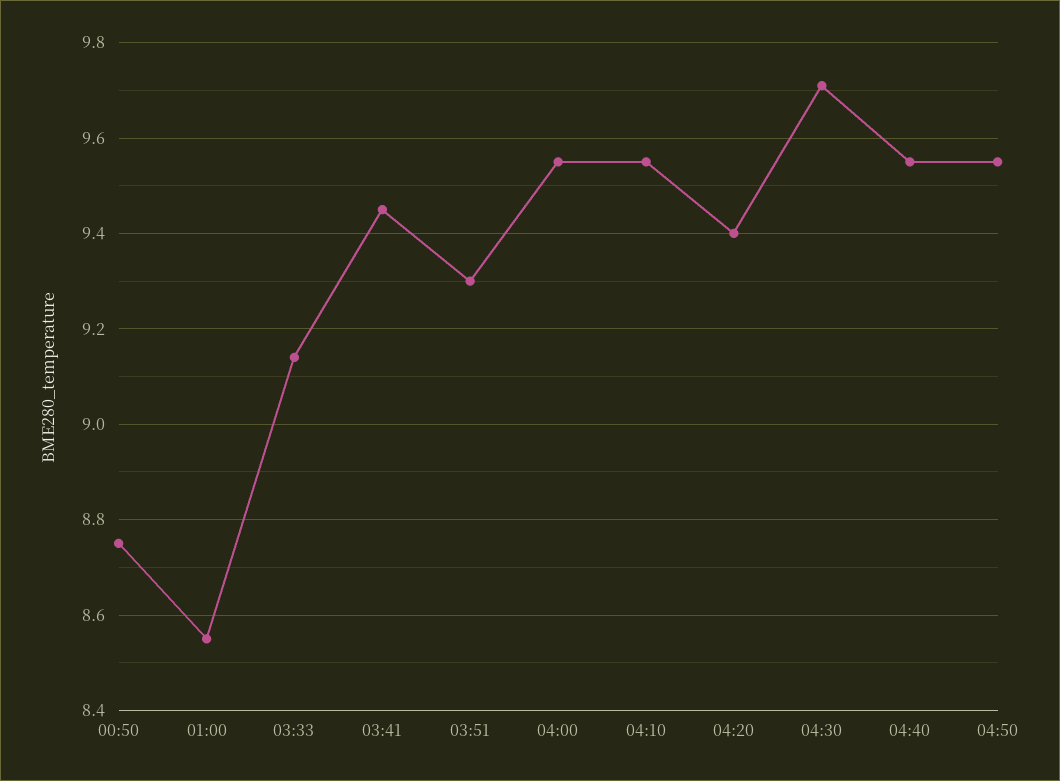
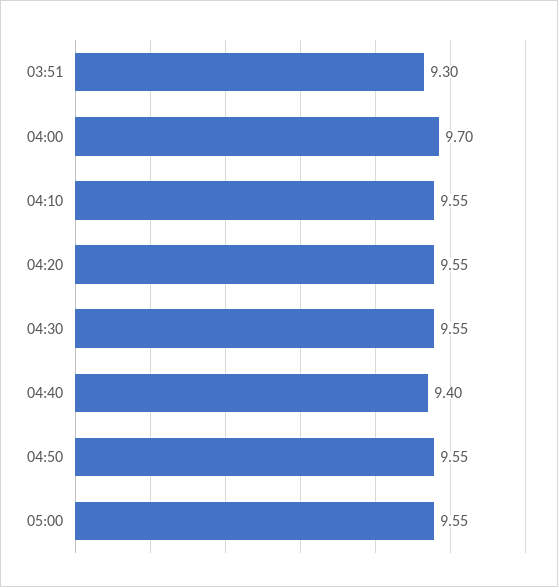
00:50: 8.75 -> none
01:00: 8.55 -> none
03:33: 9.15 -> none
03:41: 9.45 -> none
04:00: 9.55 -> 9.7
04:20: 9.4 -> 9.55
04:30: 9.7 -> 9.55
04:40: 9.55 -> 9.4
05:00: none -> 9.55

